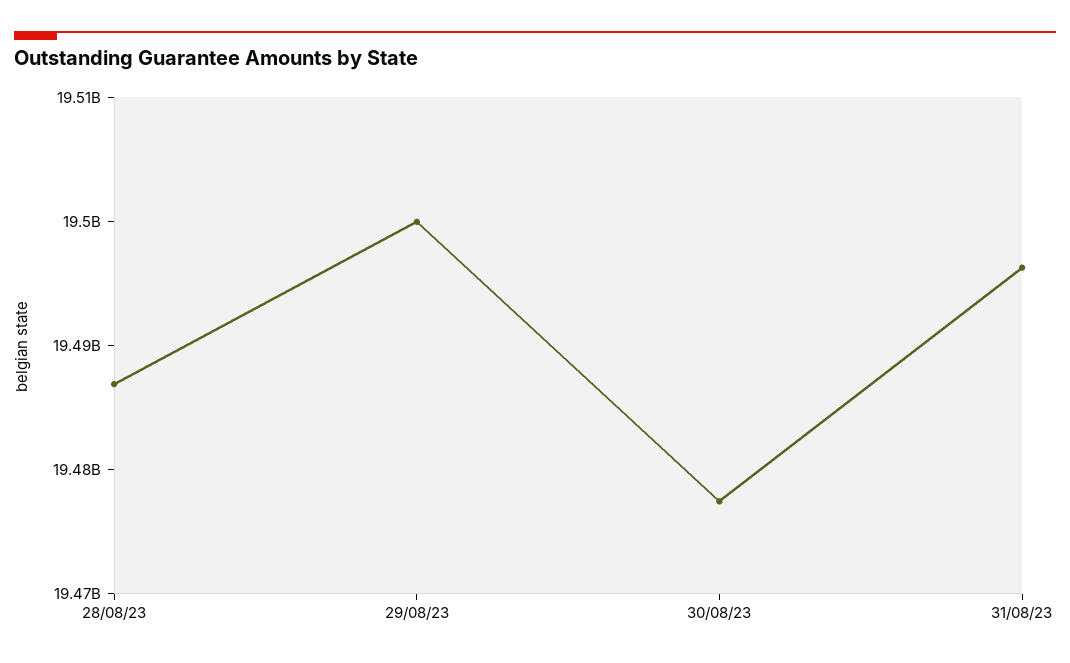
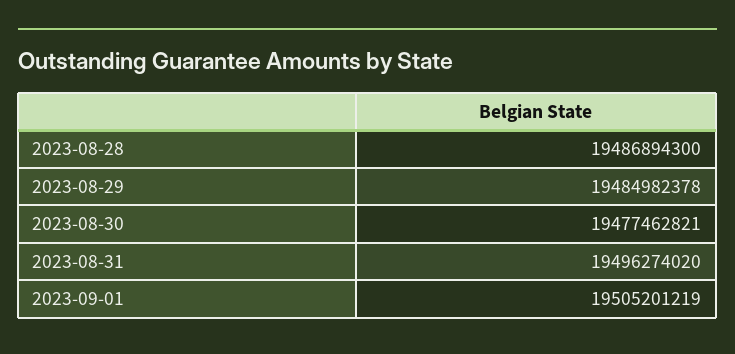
29/08/23: 19500000000 -> 19484982378
2023-09-01: none -> 19505201219

